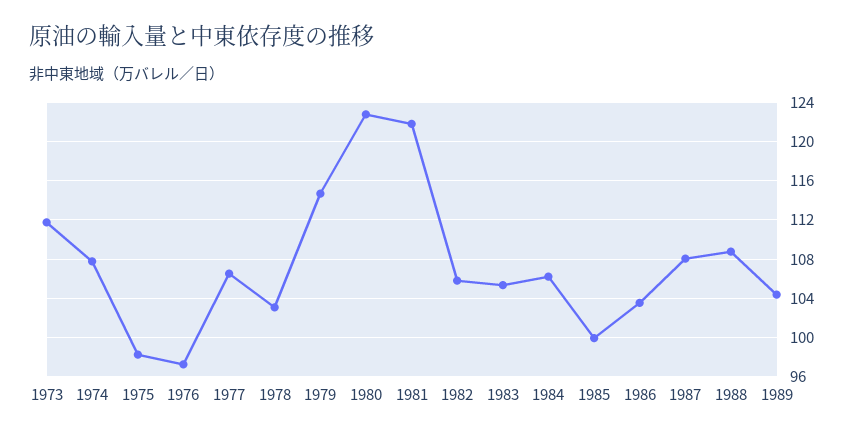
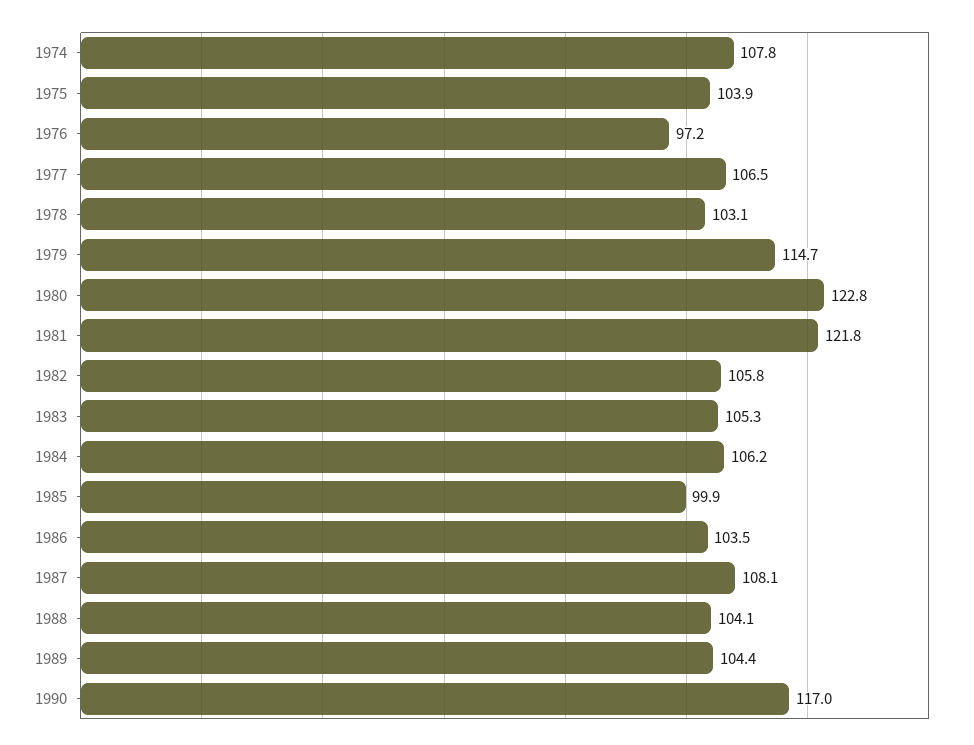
1973: 112 -> none
1975: 98 -> 103.9
1988: 109 -> 104.1
1990: none -> 117

